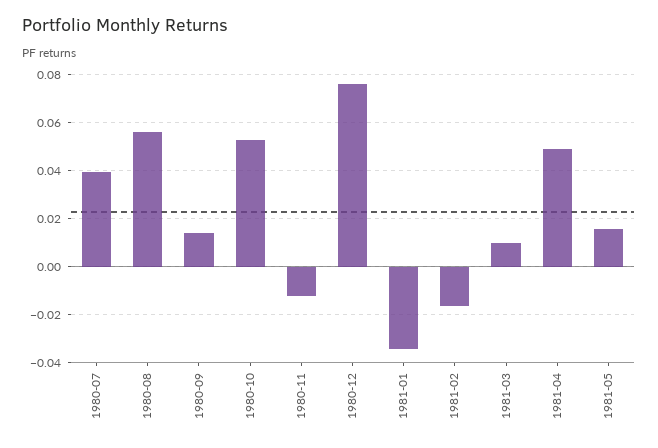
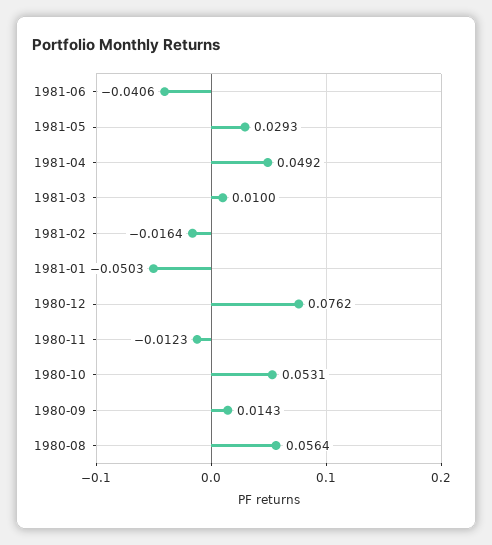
1980-07: 0.04 -> none
1981-01: -0.035 -> -0.0503
1981-05: 0.015 -> 0.0293
1981-06: none -> -0.0406

